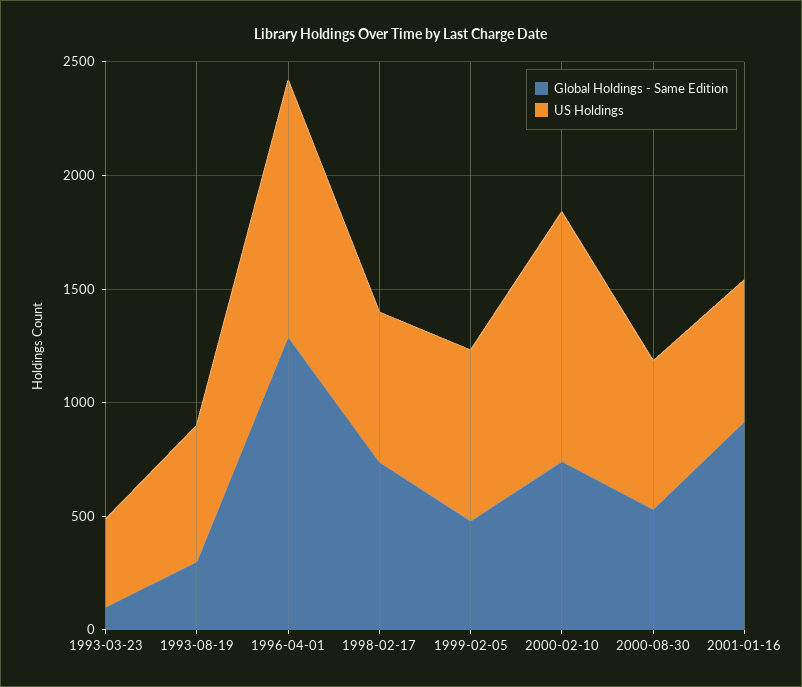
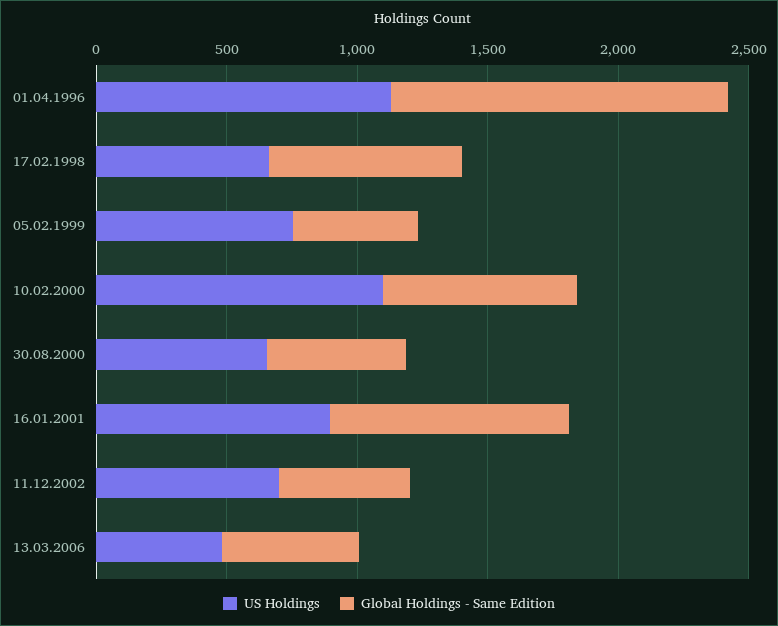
Global Holdings - Same Edition, 1993-03-23: 100 -> none
US Holdings, 1993-03-23: 400 -> none
Global Holdings - Same Edition, 1993-08-19: 300 -> none
US Holdings, 1993-08-19: 600 -> none
US Holdings, 2001-01-16: 600 -> 900
US Holdings, 11.12.2002: none -> 700
Global Holdings - Same Edition, 11.12.2002: none -> 500
US Holdings, 13.03.2006: none -> 500
Global Holdings - Same Edition, 13.03.2006: none -> 500

